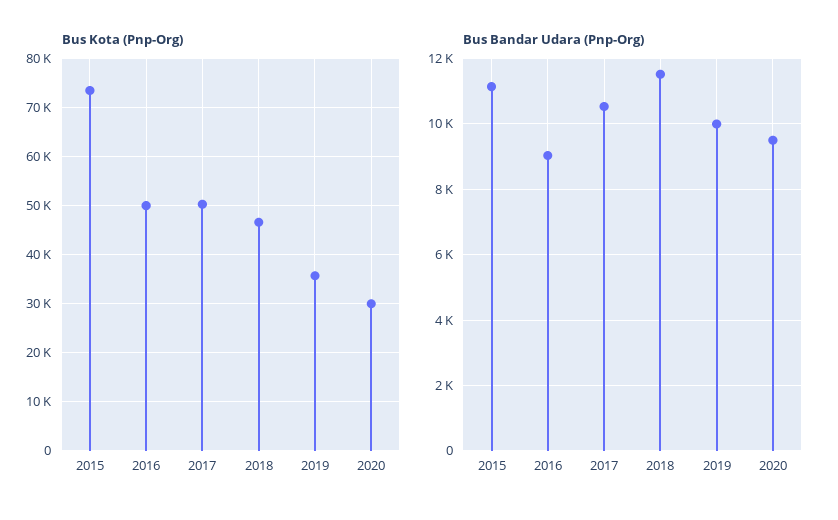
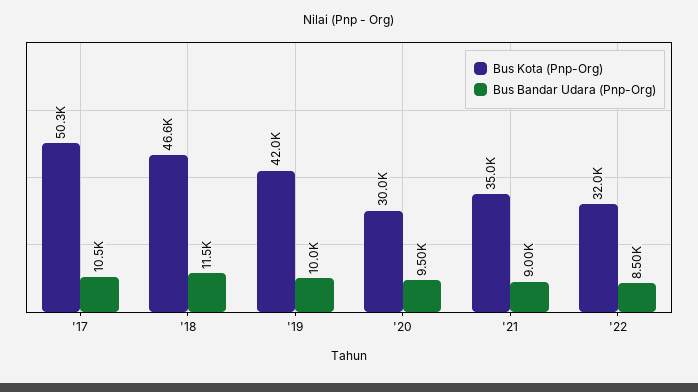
Bus Kota (Pnp-Org), 2015: 74000 -> none
Bus Kota (Pnp-Org), 2016: 50000 -> none
Bus Kota (Pnp-Org), 2019: 36000 -> 42000
Bus Bandar Udara (Pnp-Org), 2015: 11200 -> none
Bus Bandar Udara (Pnp-Org), 2016: 9000 -> none
Bus Kota (Pnp-Org), '21: none -> 35000
Bus Bandar Udara (Pnp-Org), '21: none -> 9000
Bus Kota (Pnp-Org), '22: none -> 32000
Bus Bandar Udara (Pnp-Org), '22: none -> 8500

